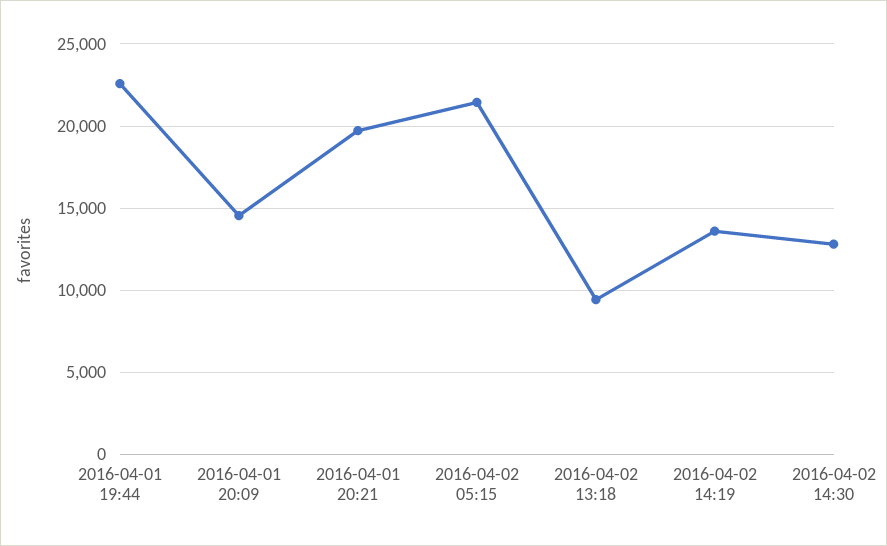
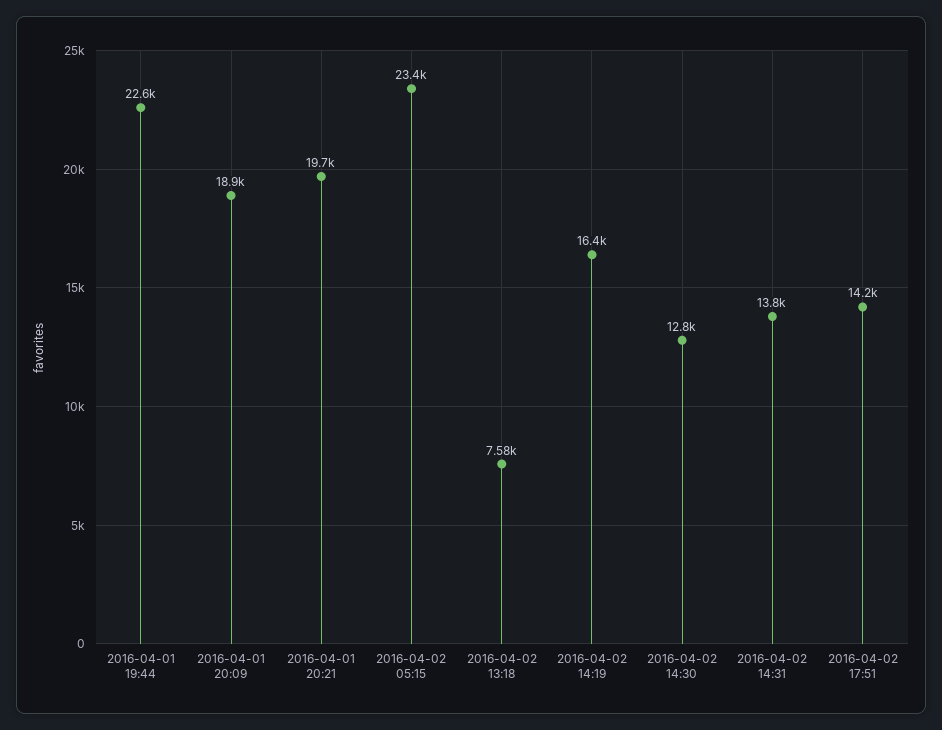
2016-04-01 20:09: 14500 -> 18900
2016-04-02 05:15: 21500 -> 23400
2016-04-02 13:18: 9500 -> 7580
2016-04-02 14:19: 13500 -> 16400
2016-04-02 14:31: none -> 13800
2016-04-02 17:51: none -> 14200

